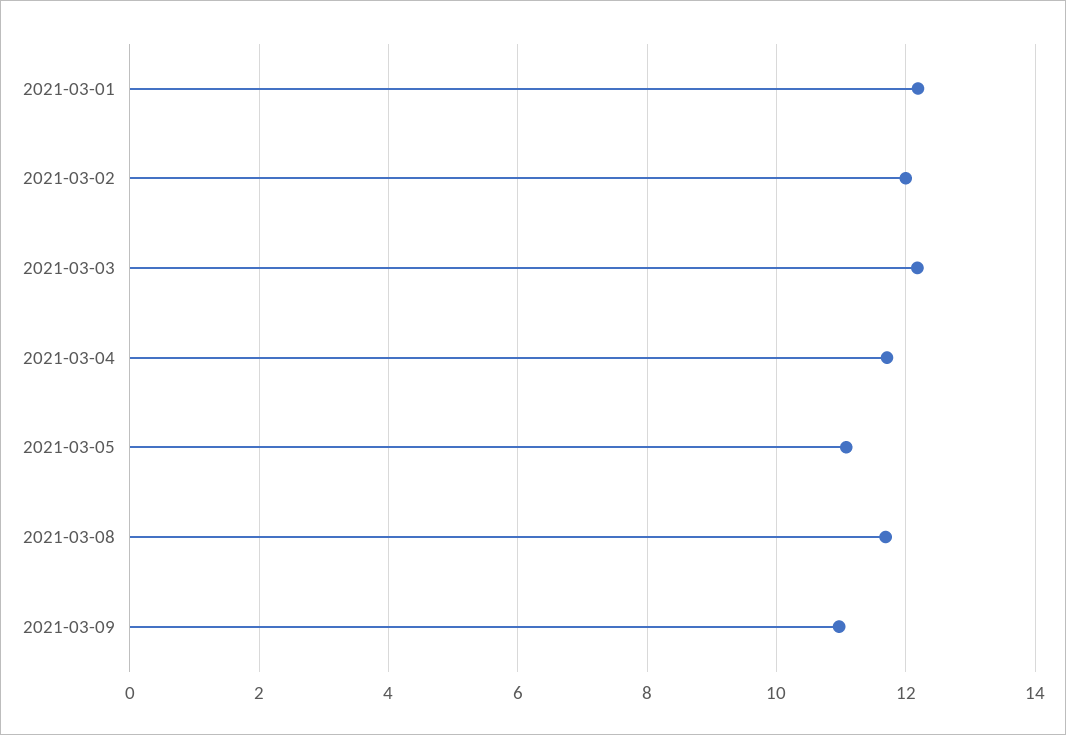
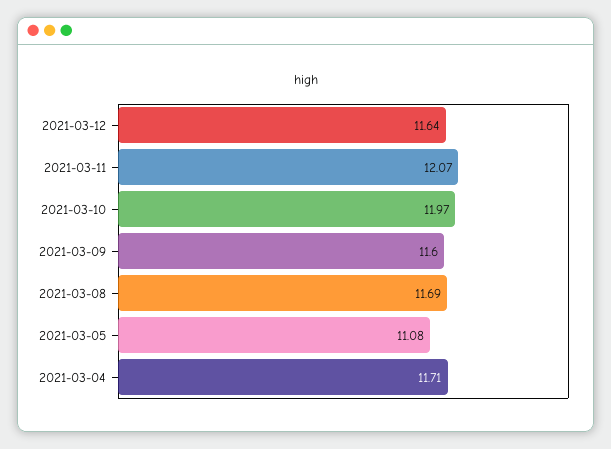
2021-03-01: 12.2 -> none
2021-03-02: 12 -> none
2021-03-03: 12.2 -> none
2021-03-09: 11 -> 11.6
2021-03-12: none -> 11.64
2021-03-11: none -> 12.07
2021-03-10: none -> 11.97

